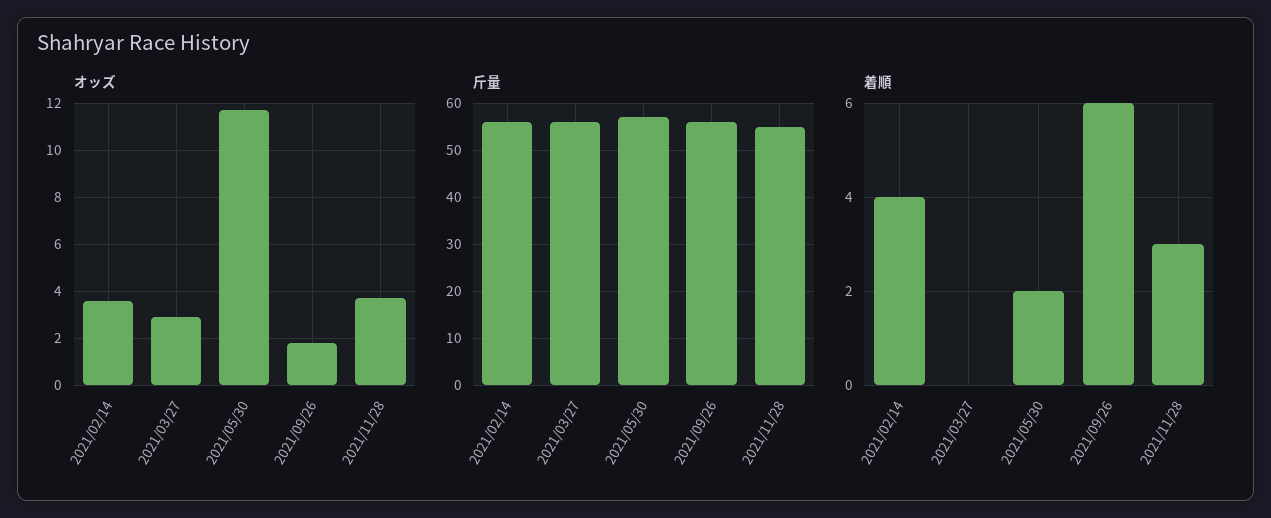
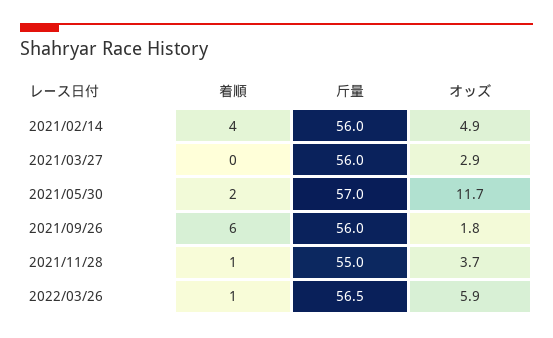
オッズ, 2021/02/14: 3.5 -> 4.9
着順, 2021/11/28: 3 -> 1
着順, 2022/03/26: none -> 1
斤量, 2022/03/26: none -> 56.5
オッズ, 2022/03/26: none -> 5.9

